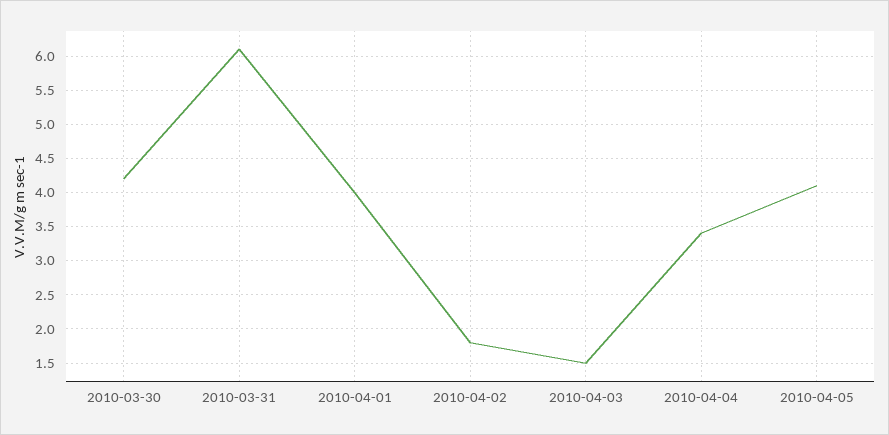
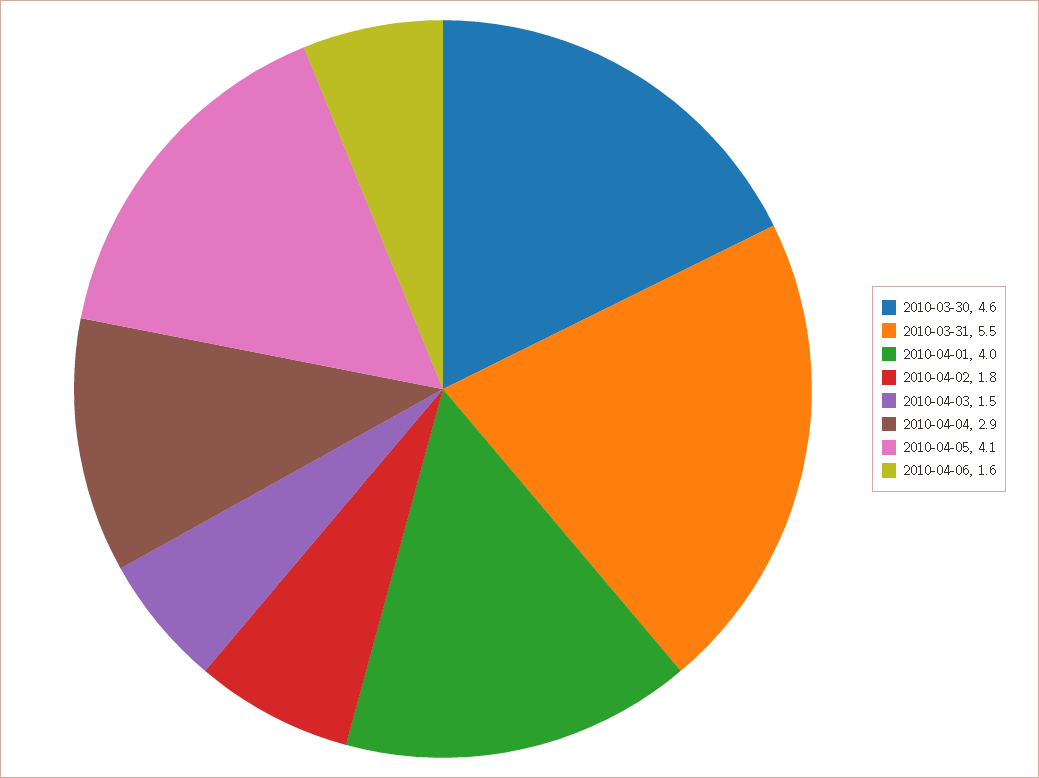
2010-03-30: 4.2 -> 4.6
2010-03-31: 6.1 -> 5.5
2010-04-04: 3.4 -> 2.9
2010-04-06: none -> 1.6

